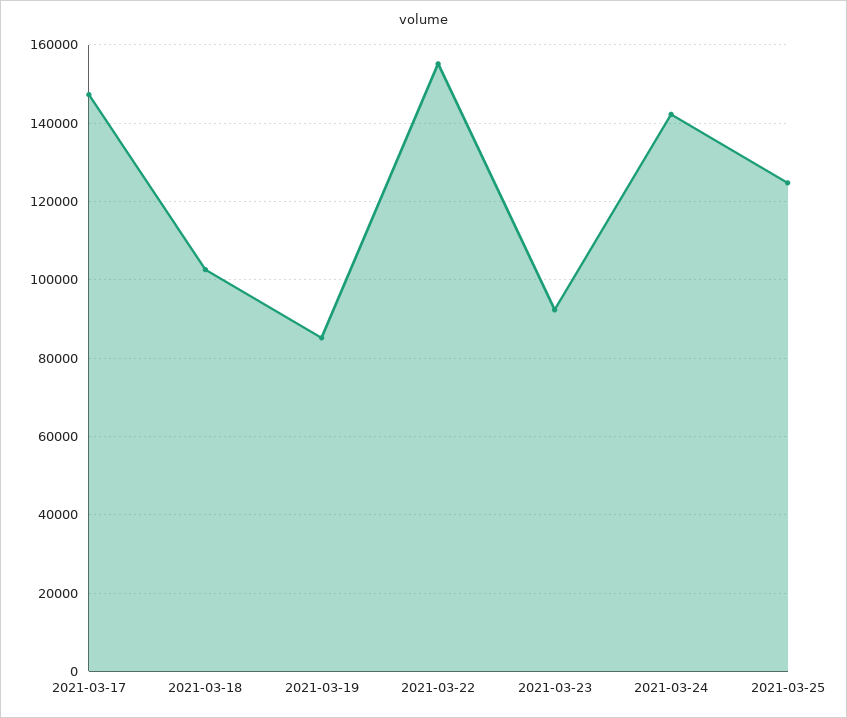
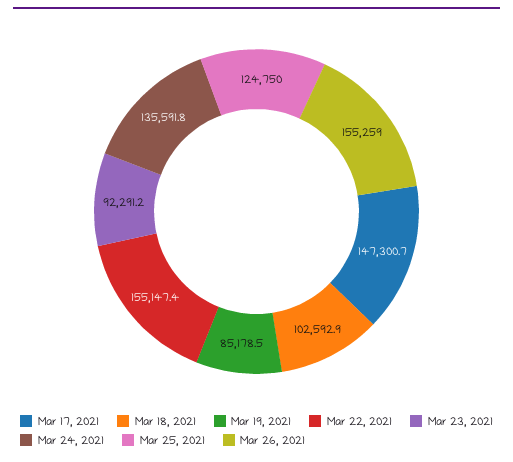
2021-03-24: 142000 -> 135591.8
Mar 26, 2021: none -> 155259

